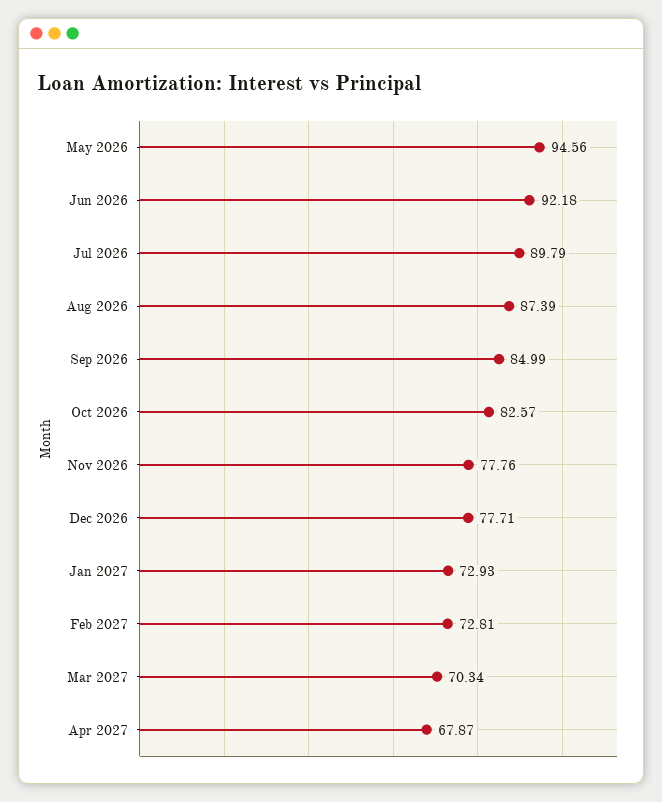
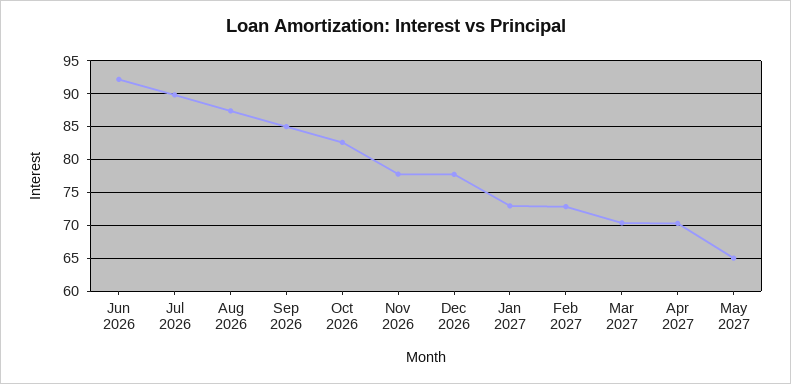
May 2026: 94.56 -> none
Apr 2027: 67.87 -> 70
May 2027: none -> 65

